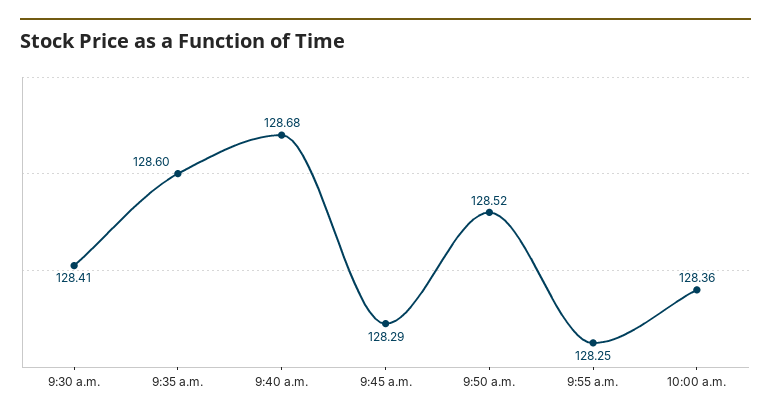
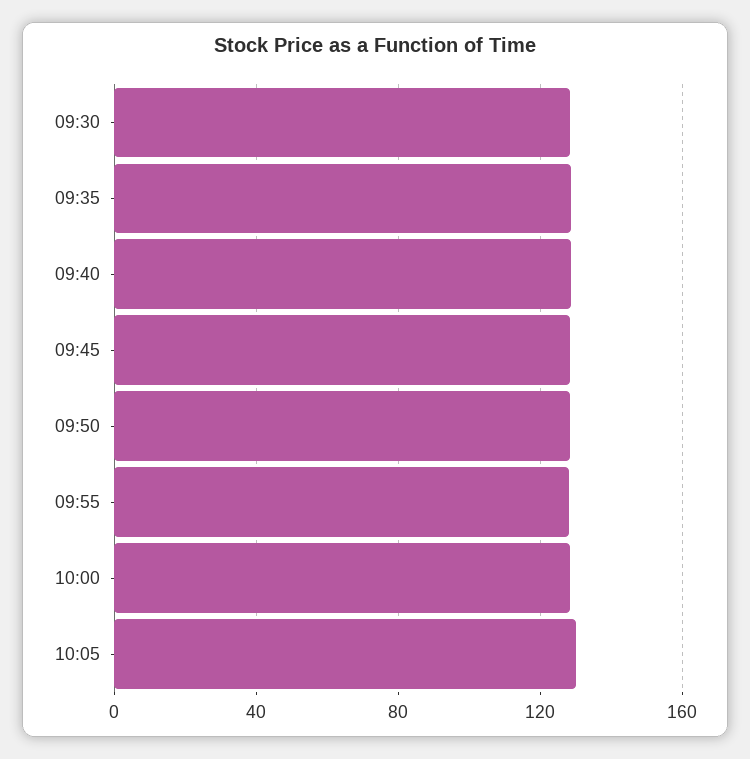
10:05: none -> 130

